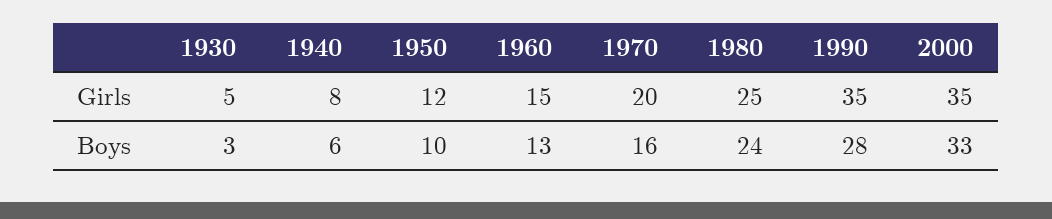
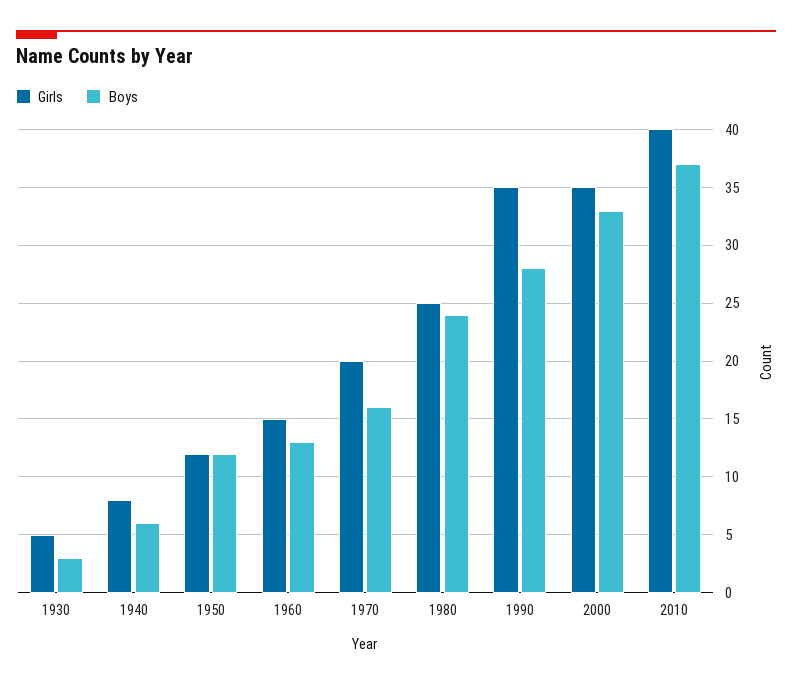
Boys, 1950: 10 -> 12
Girls, 2010: none -> 40
Boys, 2010: none -> 37

